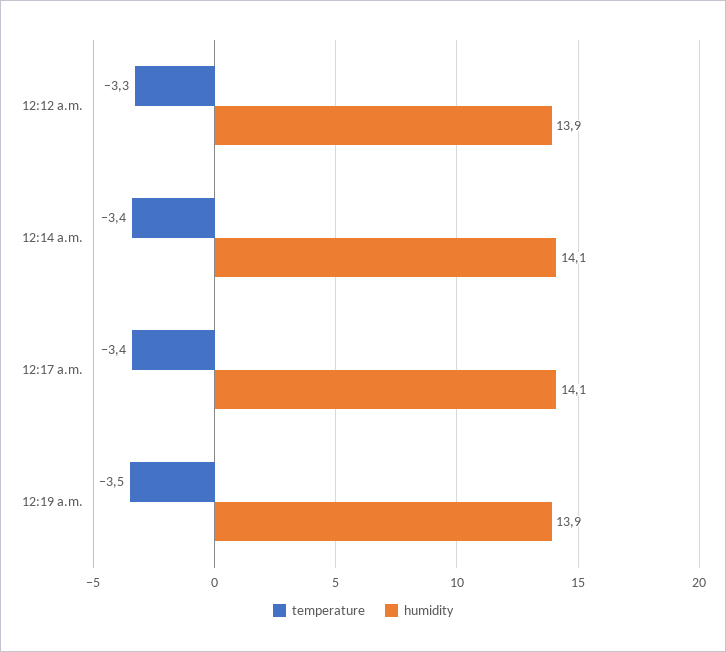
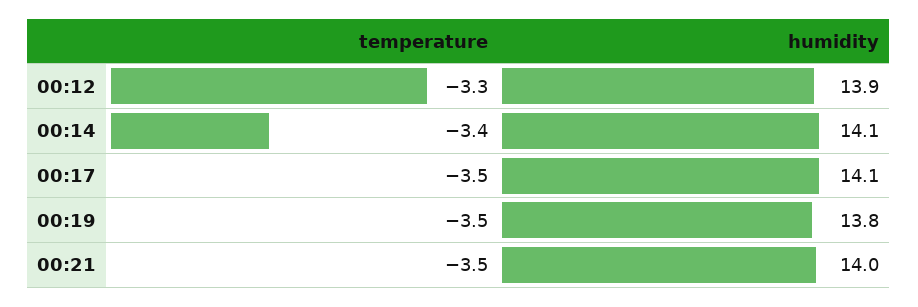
temperature, 12:17 a.m.: -3.4 -> -3.5
humidity, 12:19 a.m.: 13.9 -> 13.8
temperature, 00:21: none -> -3.5
humidity, 00:21: none -> 14

